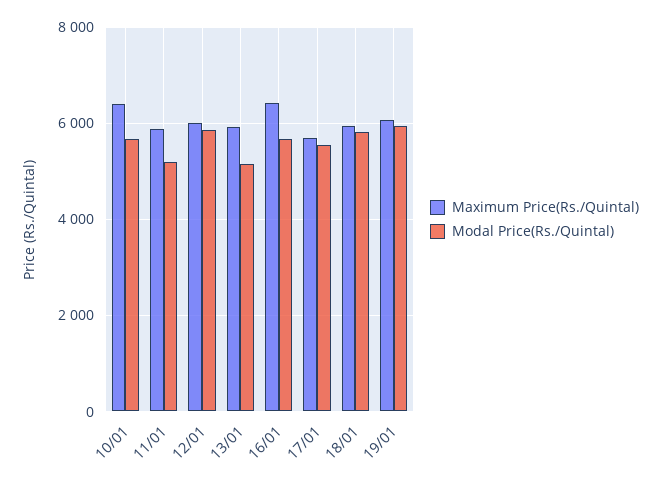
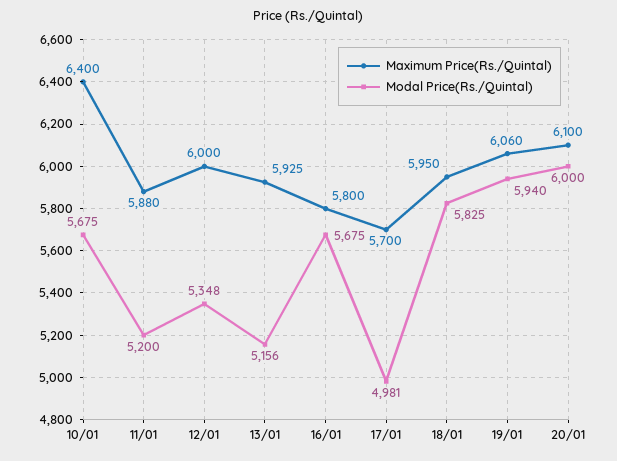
Modal Price(Rs./Quintal), 12/01: 5800 -> 5348
Maximum Price(Rs./Quintal), 16/01: 6400 -> 5800
Modal Price(Rs./Quintal), 17/01: 5600 -> 4981
Maximum Price(Rs./Quintal), 20/01: none -> 6100
Modal Price(Rs./Quintal), 20/01: none -> 6000

